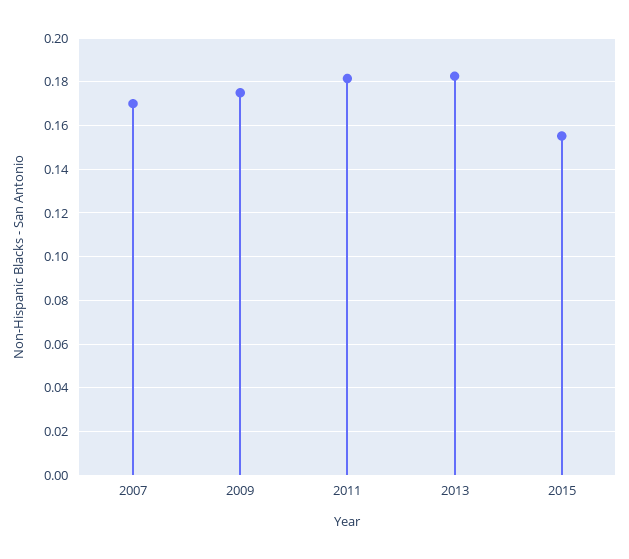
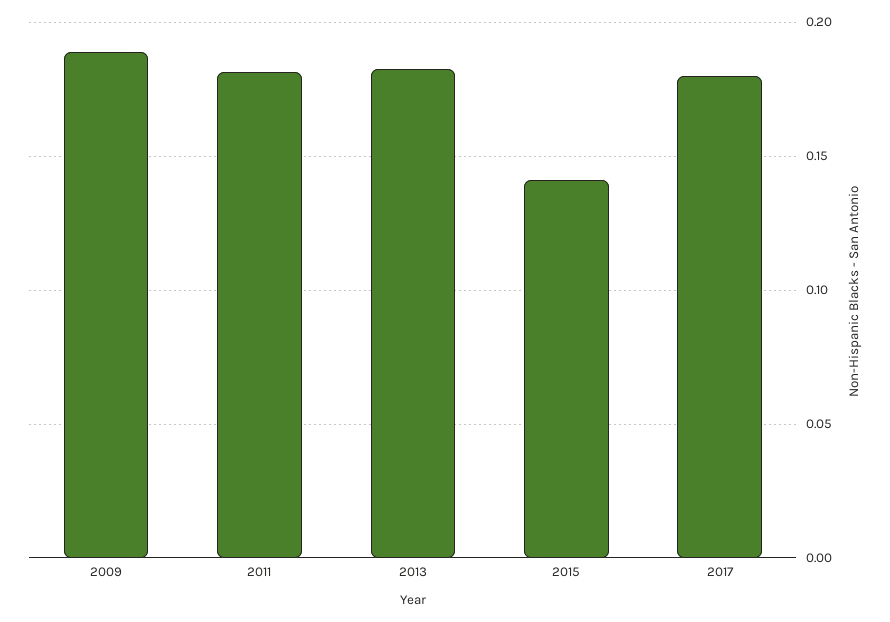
2007: 0.17 -> none
2009: 0.175 -> 0.19
2015: 0.155 -> 0.14
2017: none -> 0.18

